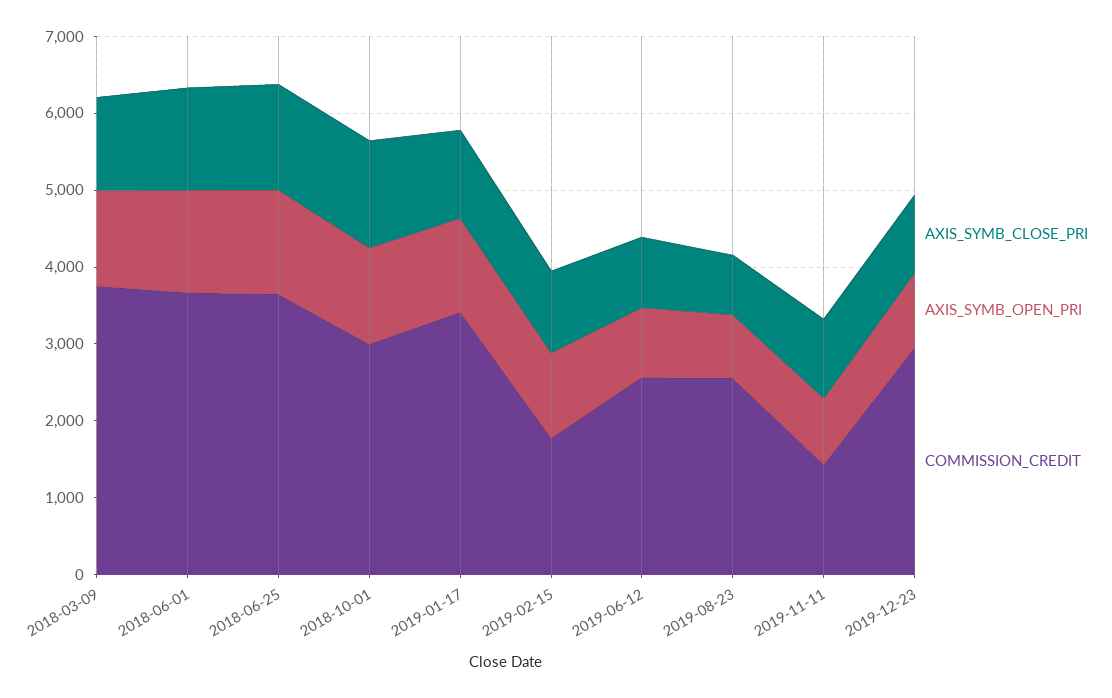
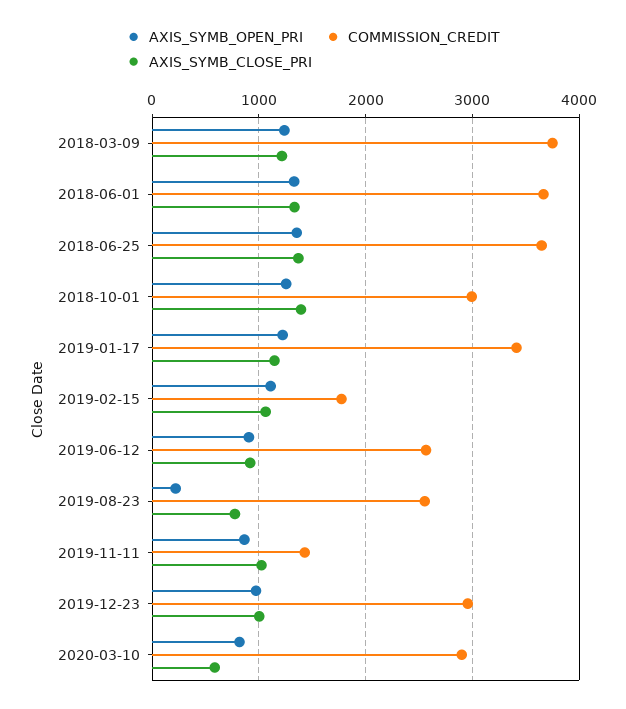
AXIS_SYMB_OPEN_PRI, 2019-08-23: 800 -> 200
AXIS_SYMB_OPEN_PRI, 2020-03-10: none -> 800
COMMISSION_CREDIT, 2020-03-10: none -> 2900
AXIS_SYMB_CLOSE_PRI, 2020-03-10: none -> 600

